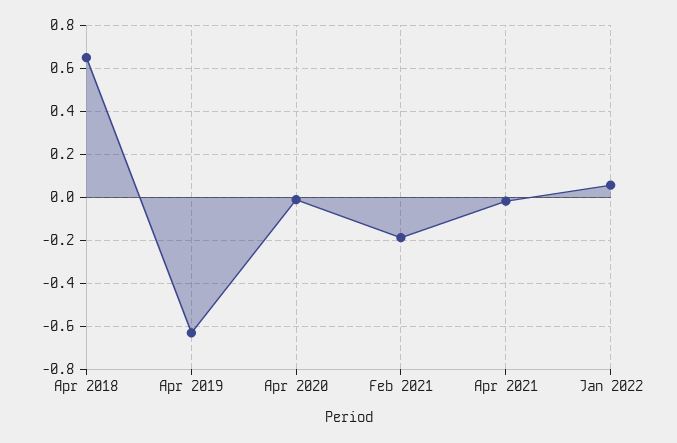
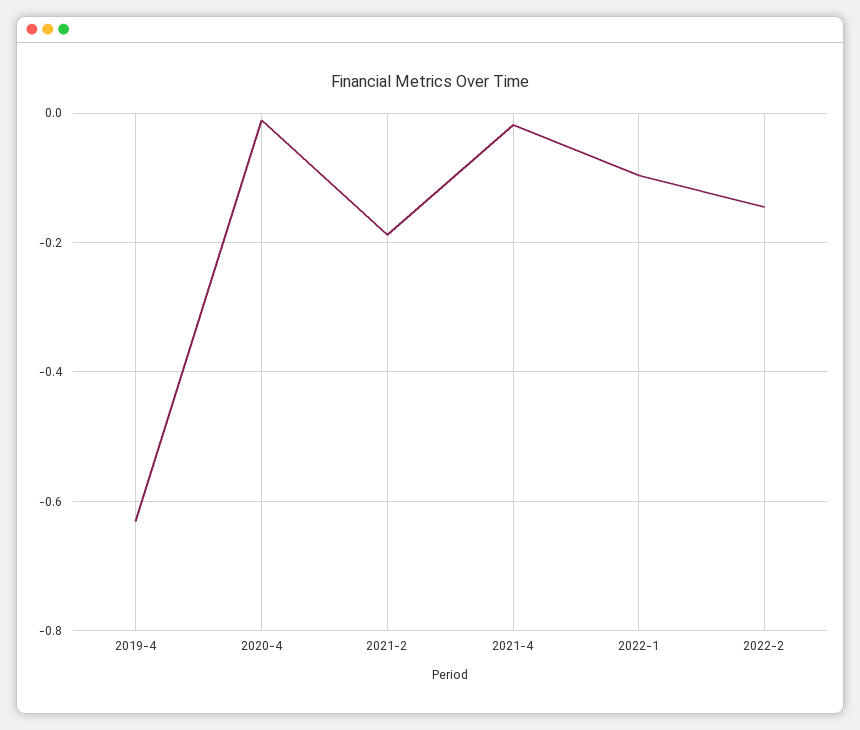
Apr 2018: 0.65 -> none
Jan 2022: 0.05 -> -0.1
2022-2: none -> -0.14

